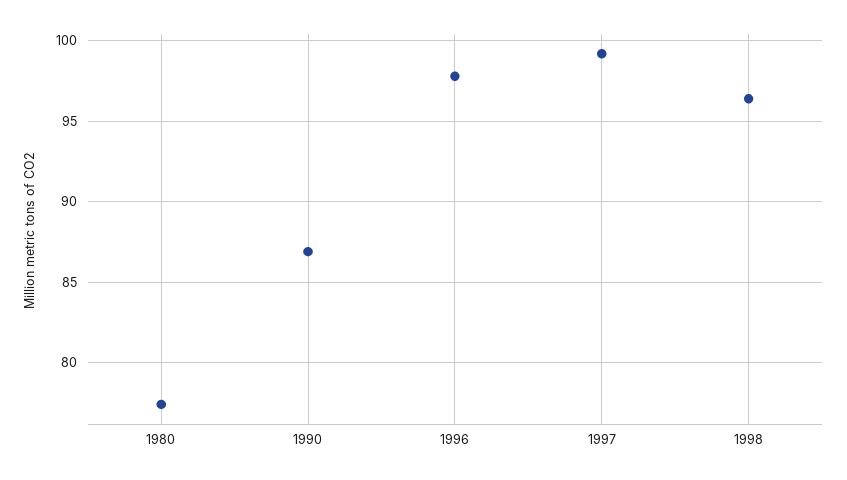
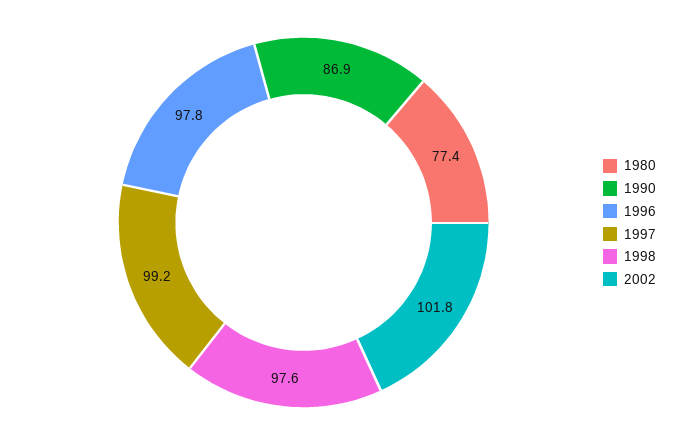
1998: 96.5 -> 97.6
2002: none -> 101.8

